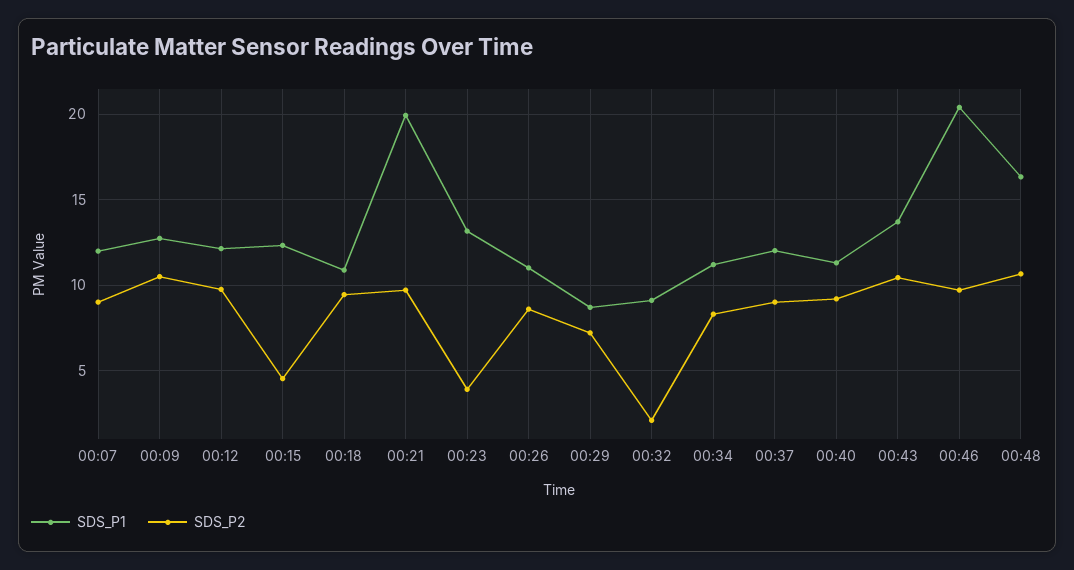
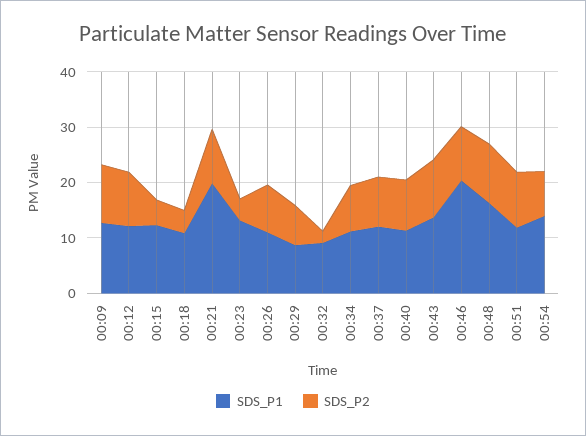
SDS_P1, 00:07: 12 -> none
SDS_P2, 00:07: 9 -> none
SDS_P2, 00:18: 9.5 -> 4
SDS_P1, 00:51: none -> 12
SDS_P2, 00:51: none -> 10
SDS_P1, 00:54: none -> 14
SDS_P2, 00:54: none -> 8

